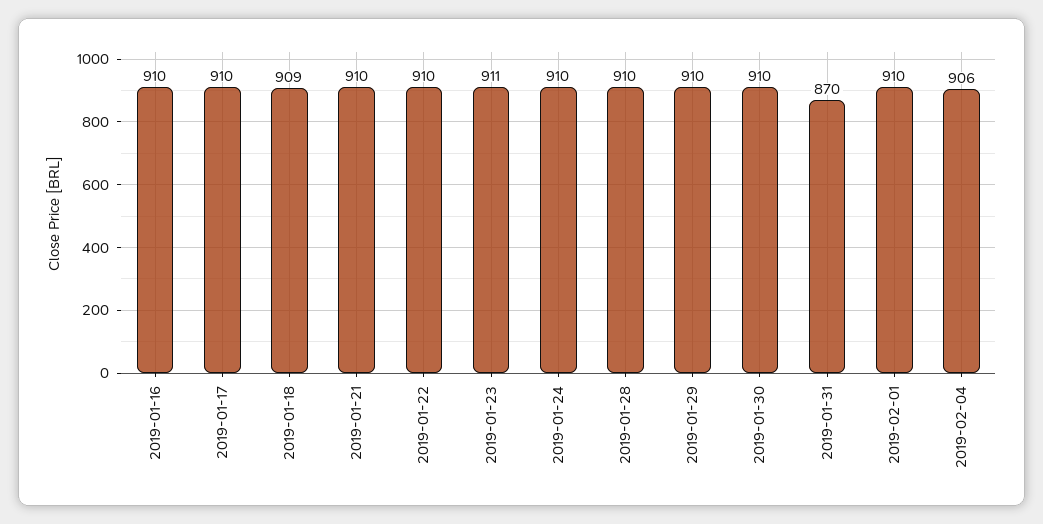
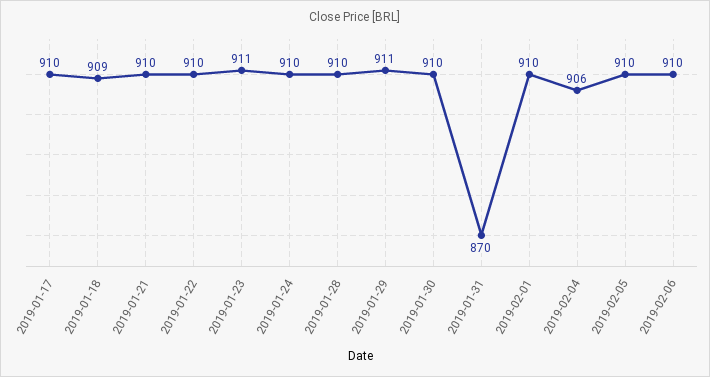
2019-01-16: 910 -> none
2019-01-29: 910 -> 911
2019-02-05: none -> 910
2019-02-06: none -> 910

